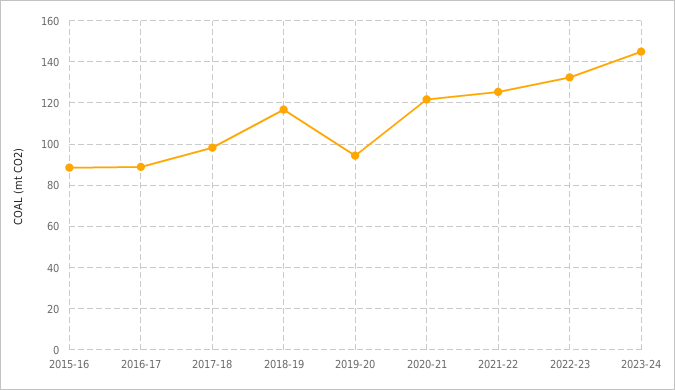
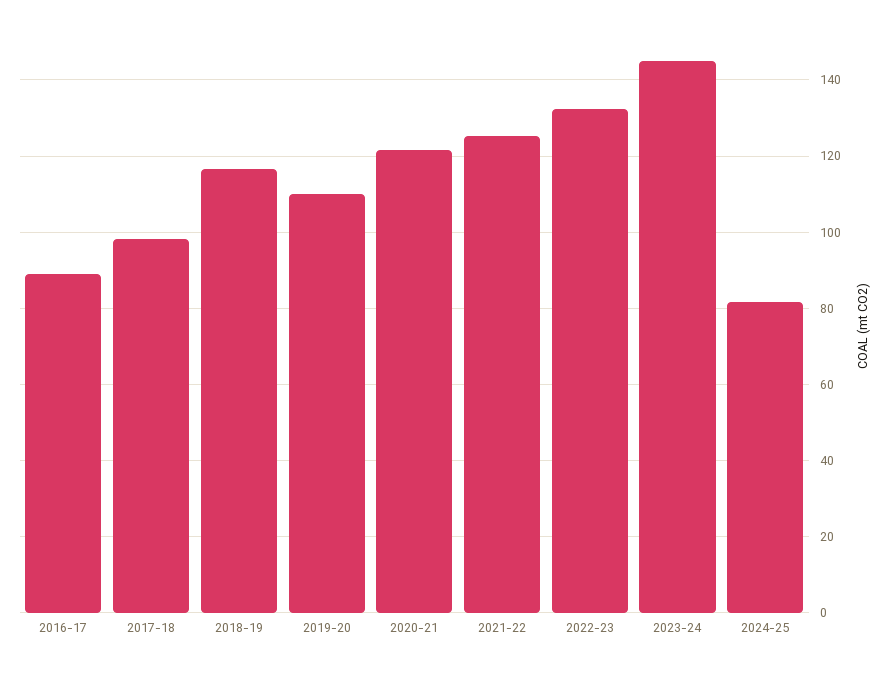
2015-16: 90 -> none
2019-20: 95 -> 110
2024-25: none -> 82

